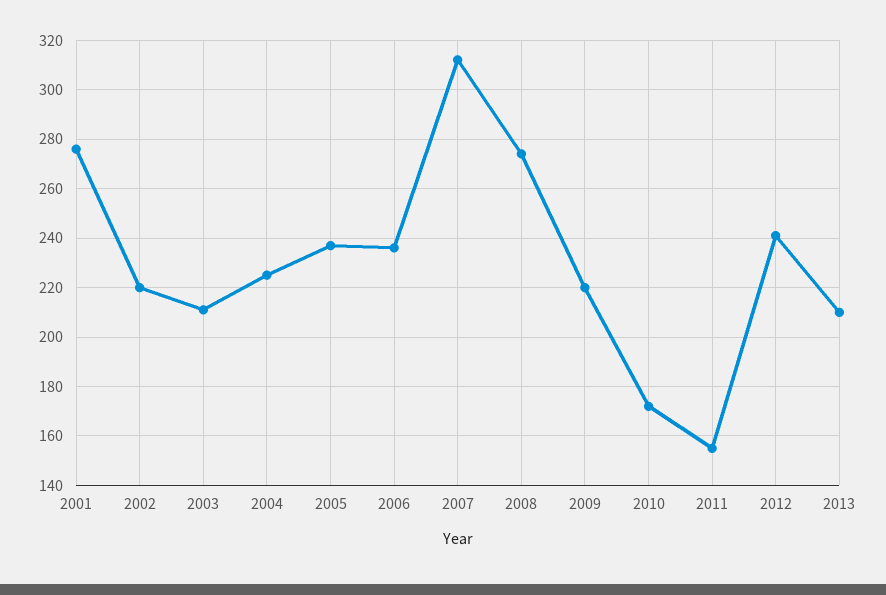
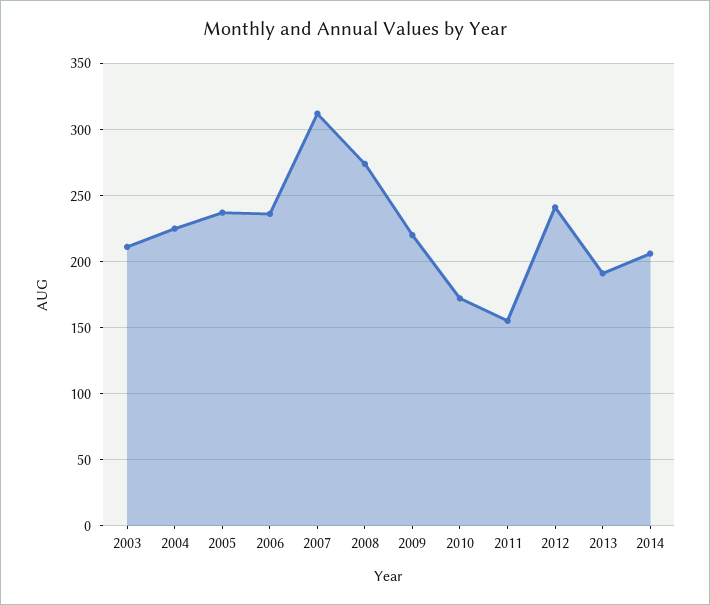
2001: 275 -> none
2002: 220 -> none
2013: 210 -> 190
2014: none -> 205

